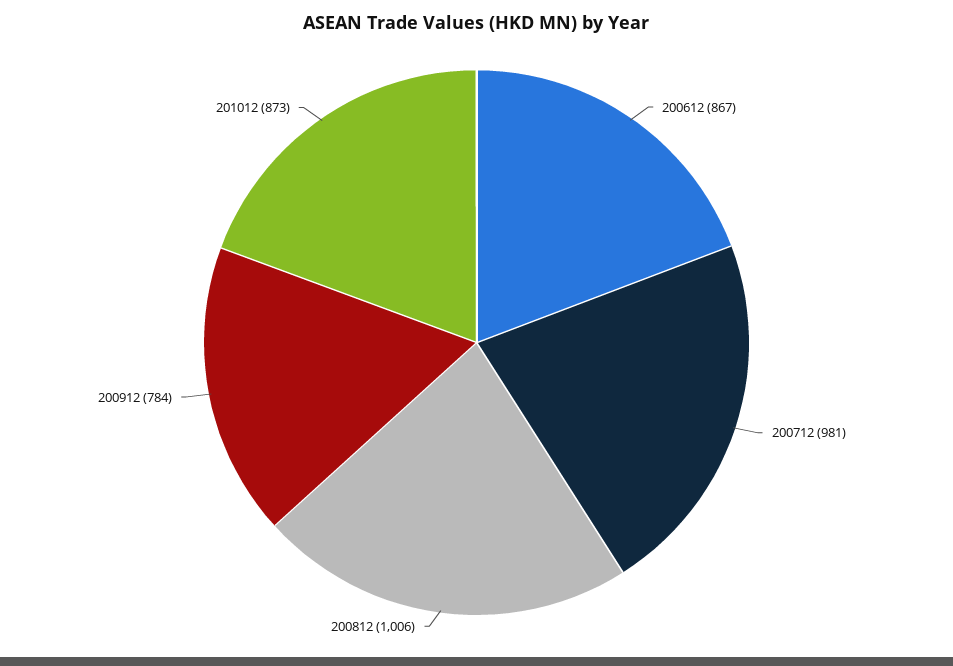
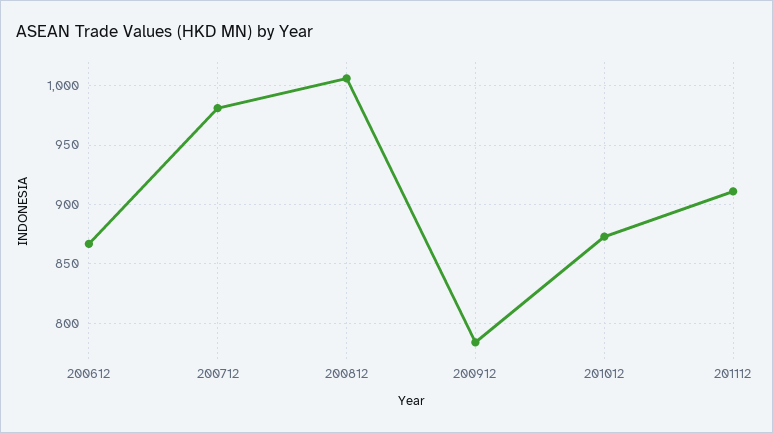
201112: none -> 910

